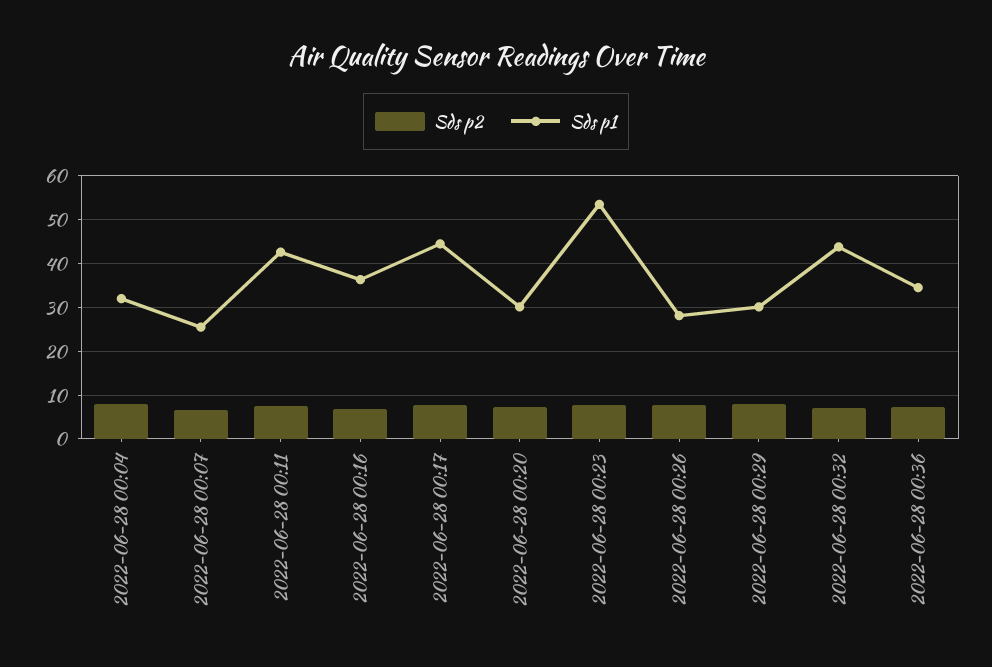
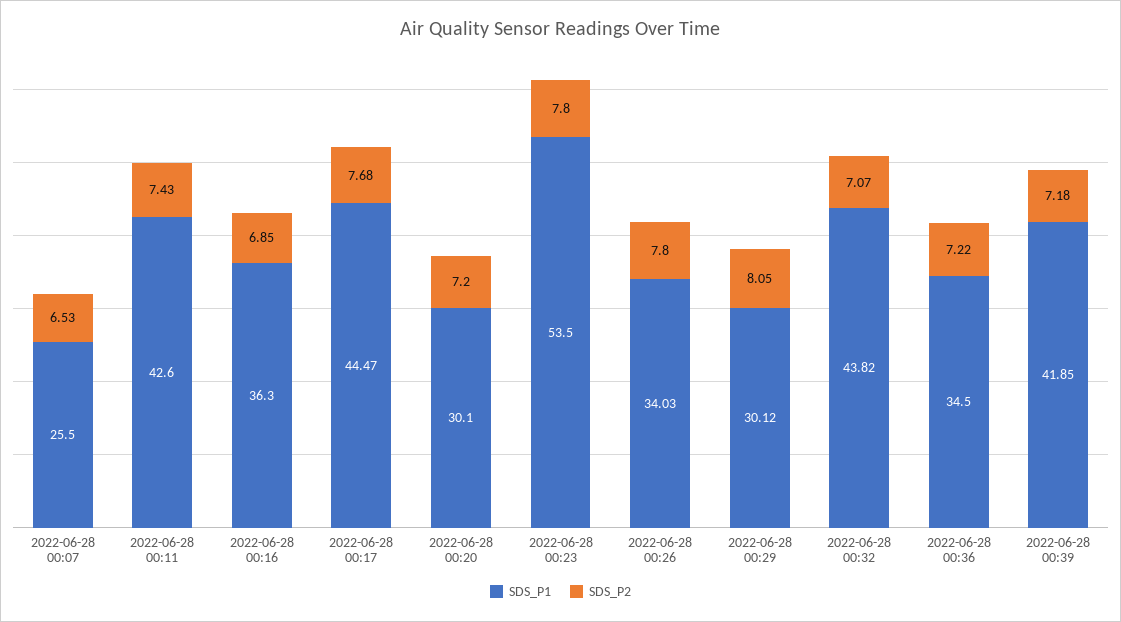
Sds p2, 2022-06-28 00:04: 8 -> none
Sds p1, 2022-06-28 00:04: 32 -> none
Sds p1, 2022-06-28 00:26: 28 -> 34.03
Sds p1, 2022-06-28 00:39: none -> 41.85
Sds p2, 2022-06-28 00:39: none -> 7.18

